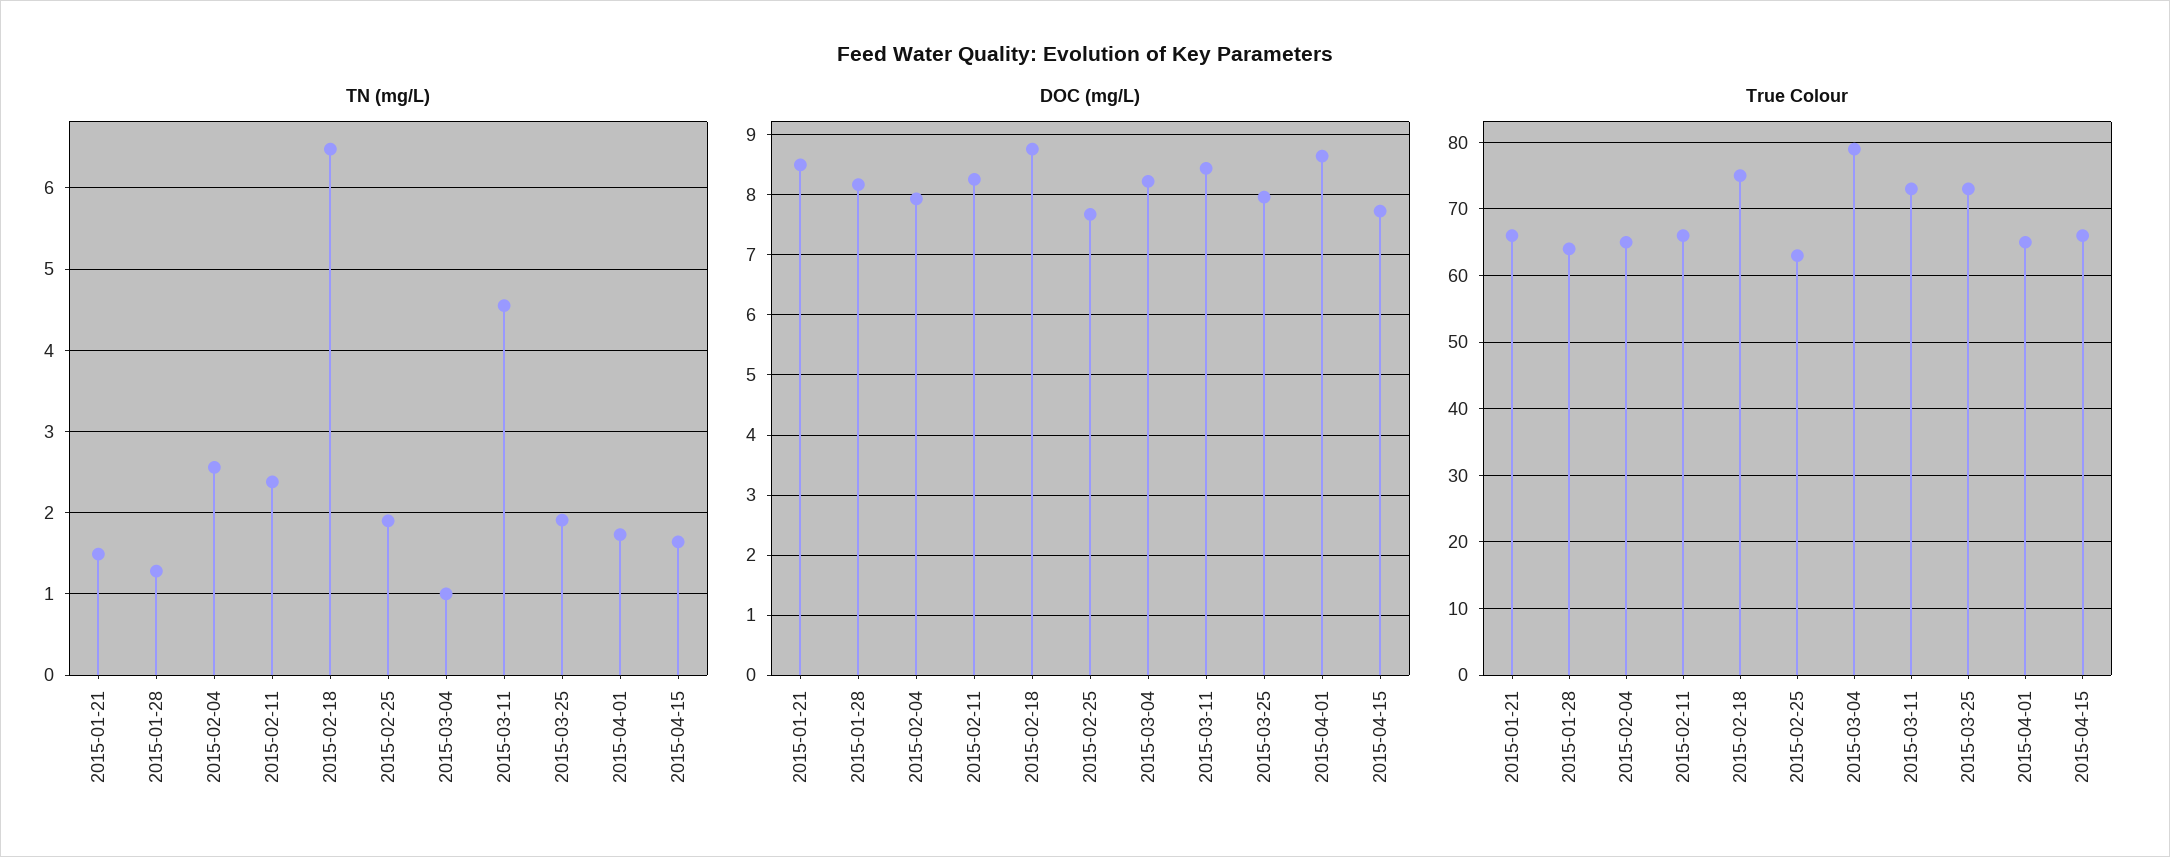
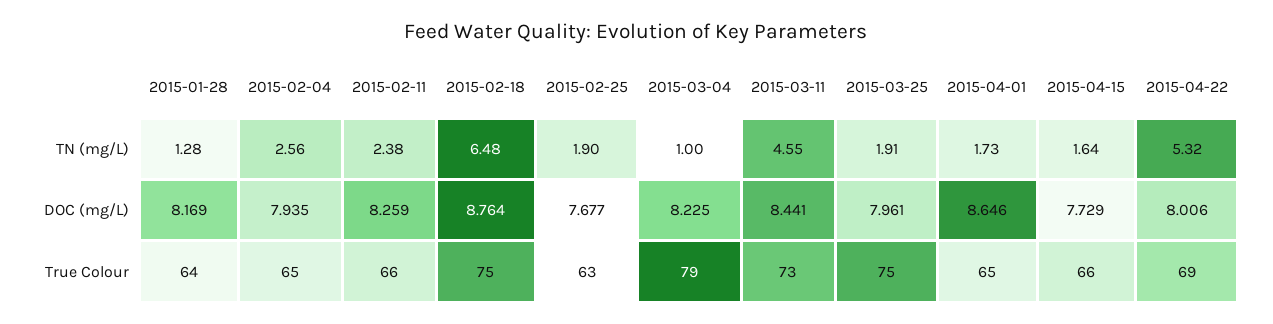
TN (mg/L), 2015-01-21: 1.5 -> none
DOC (mg/L), 2015-01-21: 8.5 -> none
True Colour, 2015-01-21: 66 -> none
True Colour, 2015-03-25: 73 -> 75
TN (mg/L), 2015-04-22: none -> 5.32
DOC (mg/L), 2015-04-22: none -> 8.006
True Colour, 2015-04-22: none -> 69

